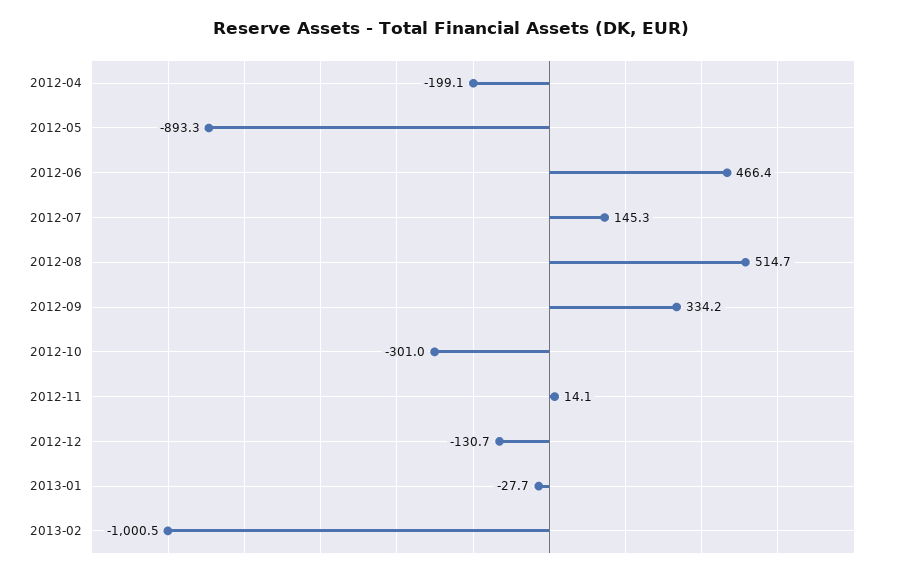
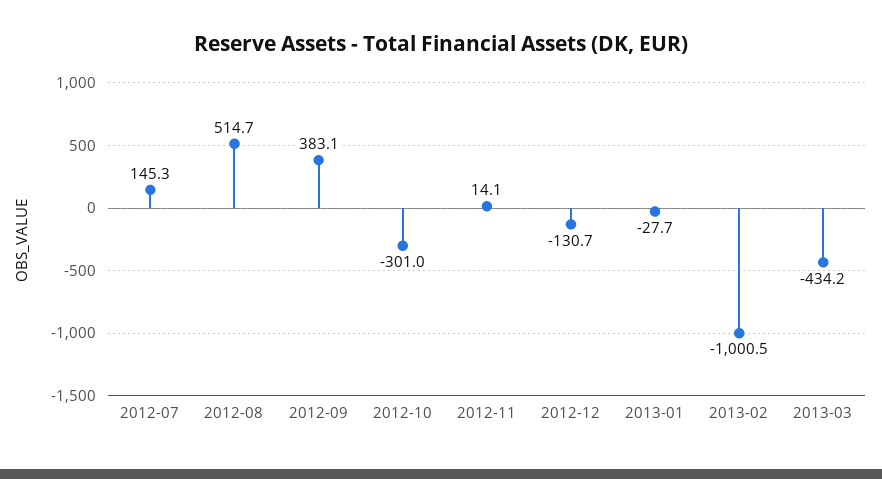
2012-04: -199.1 -> none
2012-05: -893.3 -> none
2012-06: 466.4 -> none
2012-09: 334.2 -> 383.1
2013-03: none -> -434.2

